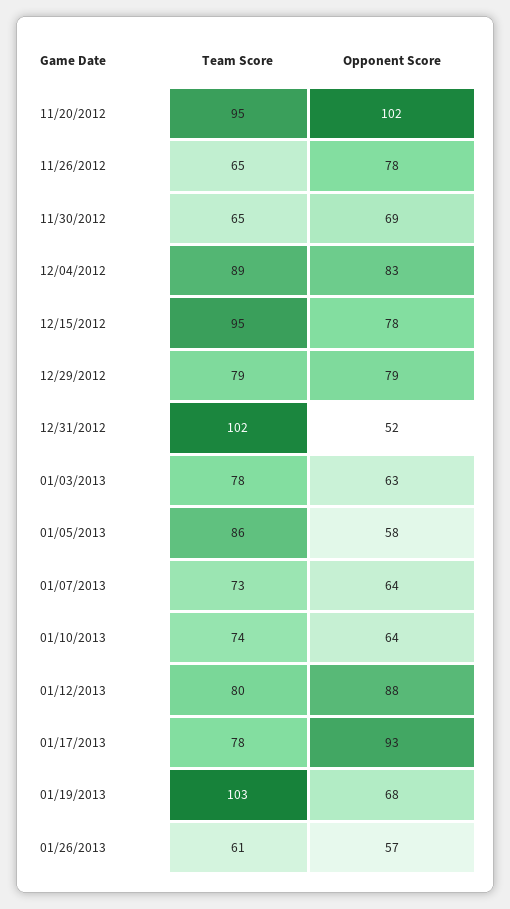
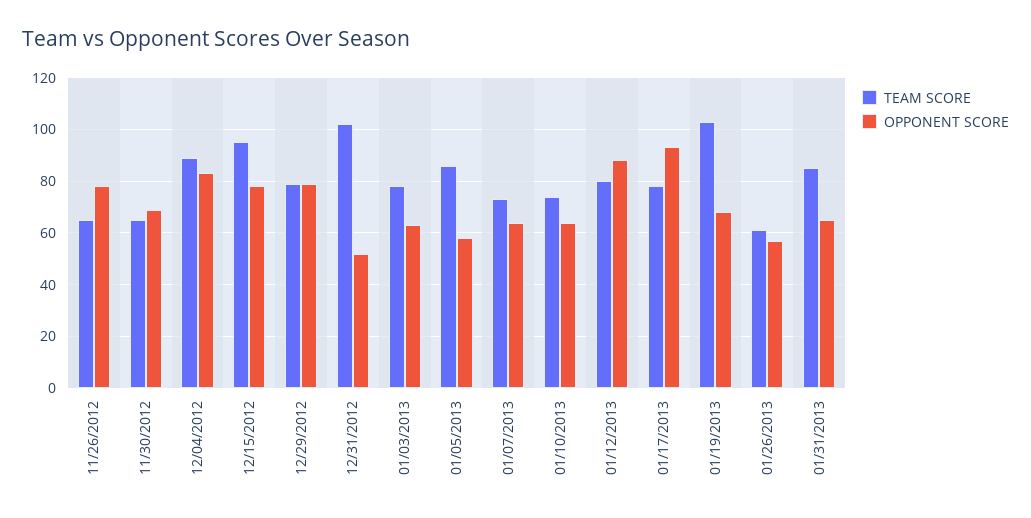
Team Score, 11/20/2012: 95 -> none
Opponent Score, 11/20/2012: 102 -> none
Team Score, 01/31/2013: none -> 85
Opponent Score, 01/31/2013: none -> 65

